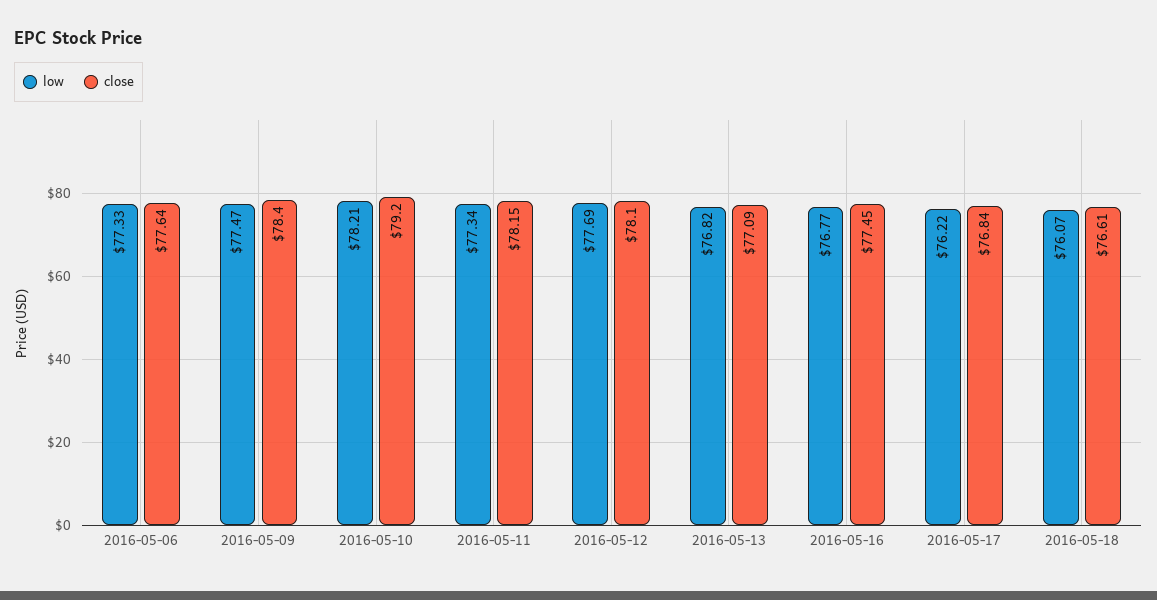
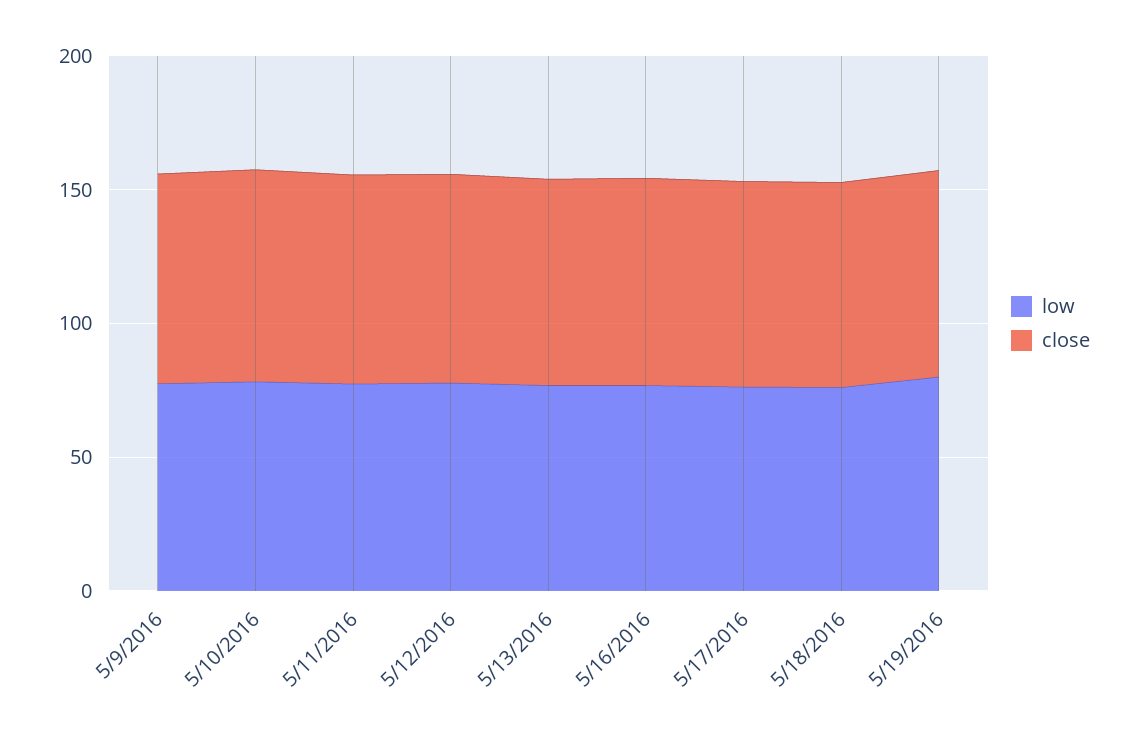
low, 2016-05-06: 77.33 -> none
close, 2016-05-06: 77.64 -> none
low, 5/19/2016: none -> 80
close, 5/19/2016: none -> 80

